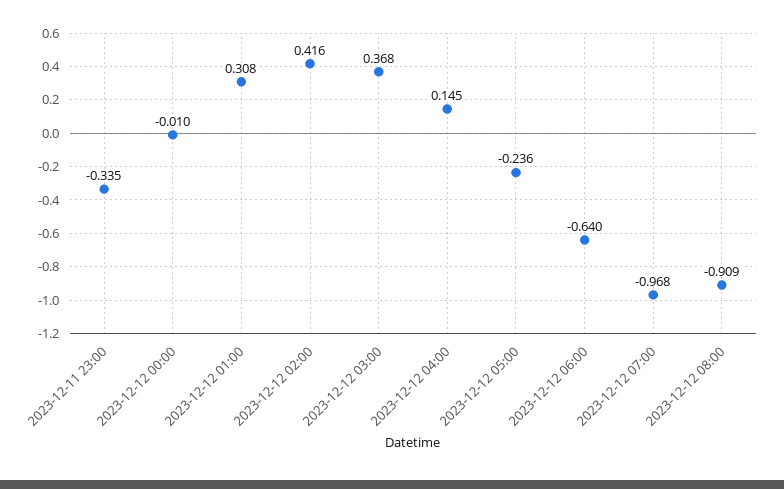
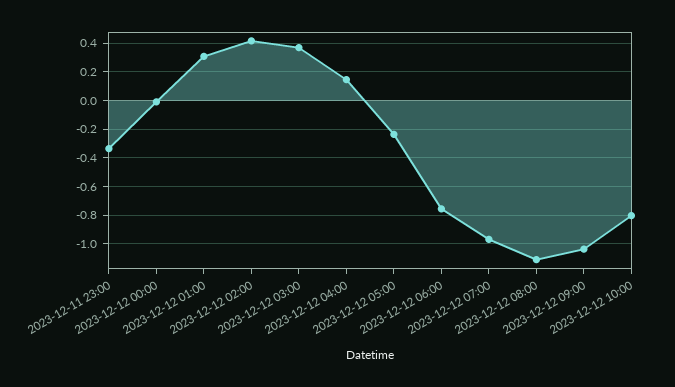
2023-12-12 06:00: -0.64 -> -0.75
2023-12-12 08:00: -0.909 -> -1.1
2023-12-12 09:00: none -> -1.05
2023-12-12 10:00: none -> -0.8

